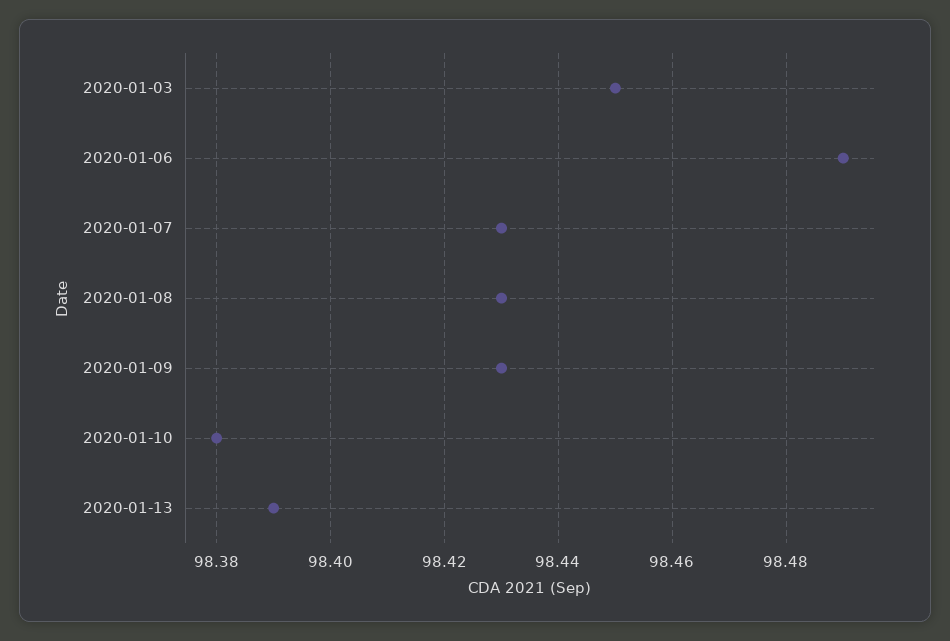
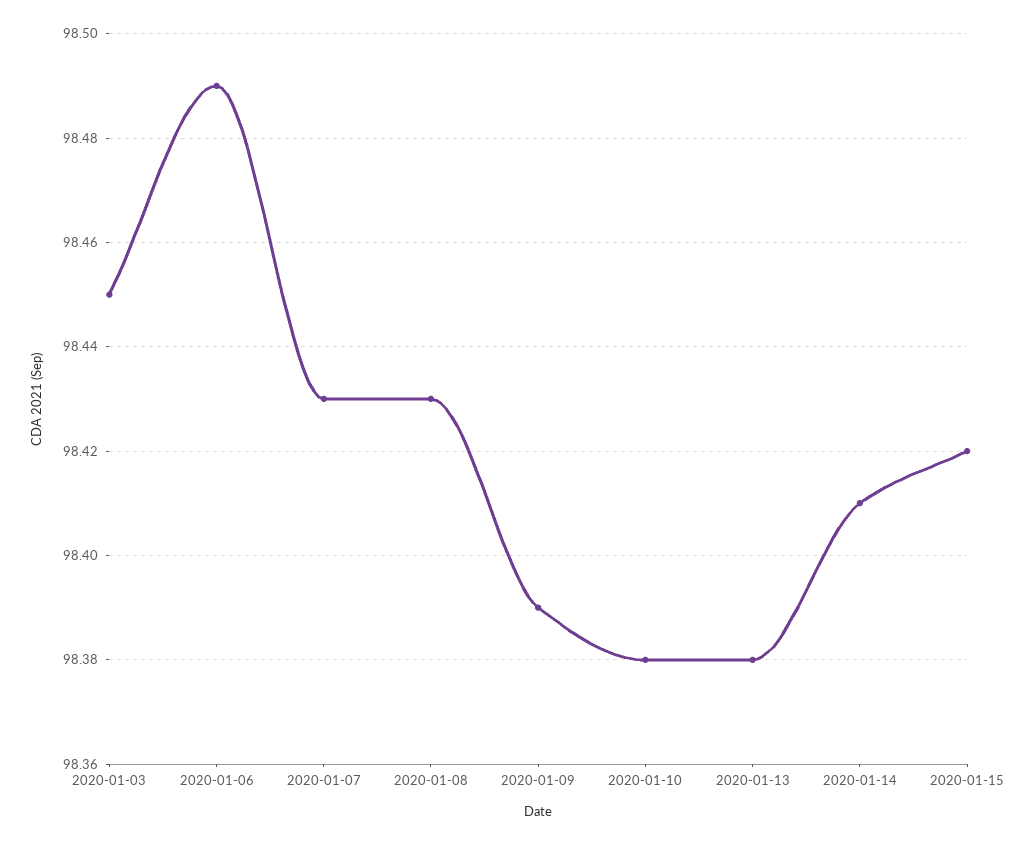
2020-01-09: 98.43 -> 98.39
2020-01-13: 98.39 -> 98.38
2020-01-14: none -> 98.41
2020-01-15: none -> 98.42

